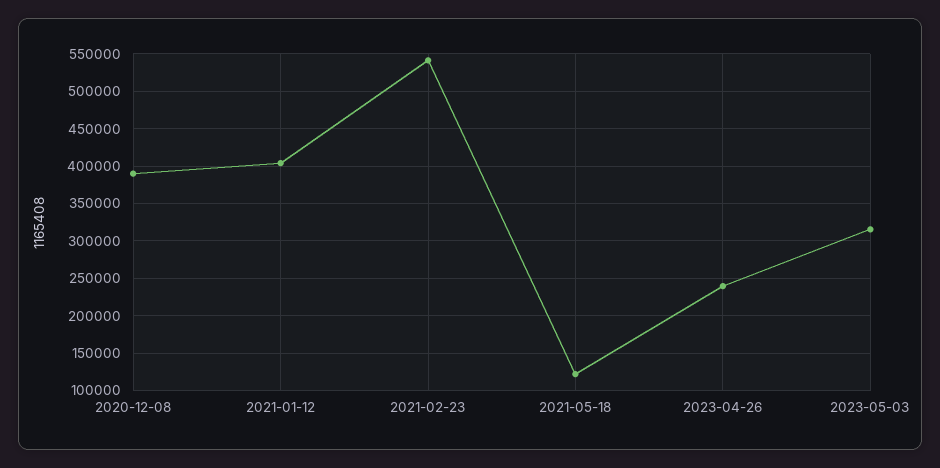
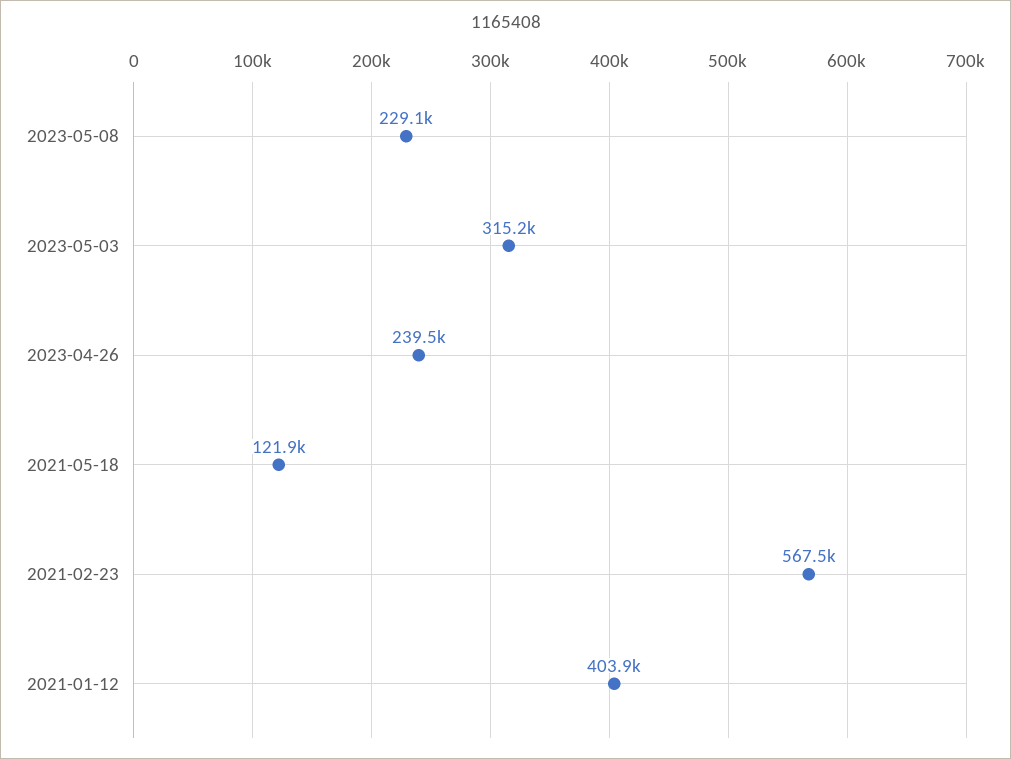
2020-12-08: 390000 -> none
2021-02-23: 540000 -> 567500
2023-05-08: none -> 229100

